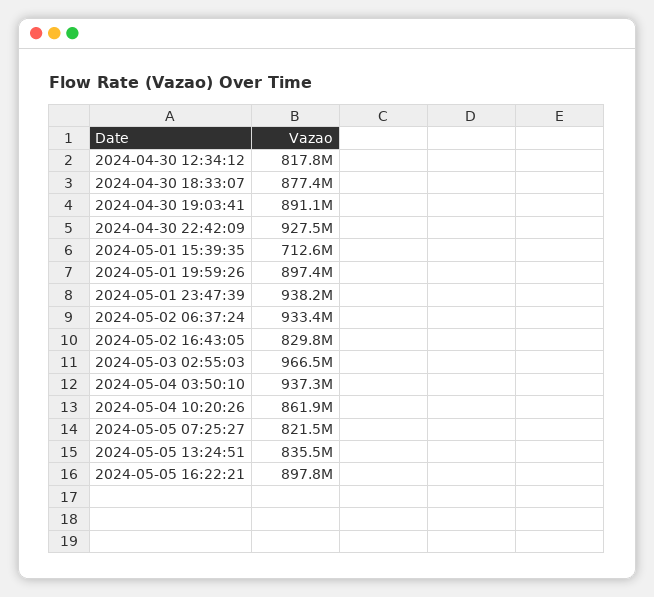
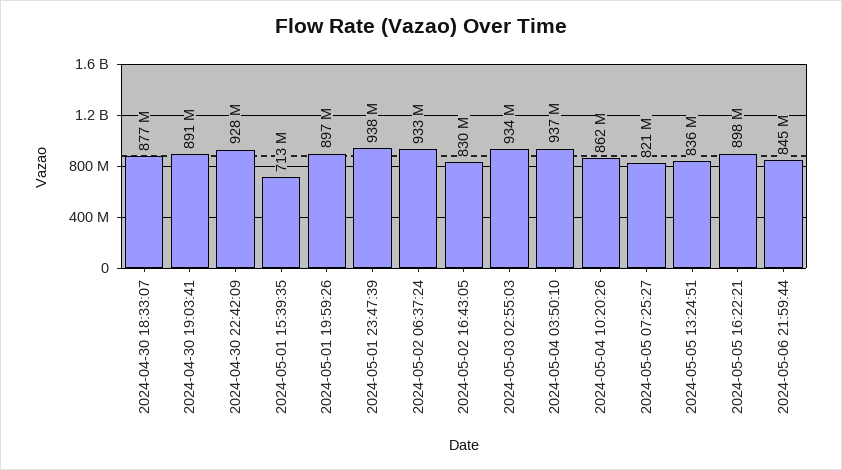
2024-04-30 12:34:12: 817800000 -> none
2024-05-03 02:55:03: 966500000 -> 934000000
2024-05-06 21:59:44: none -> 845000000

